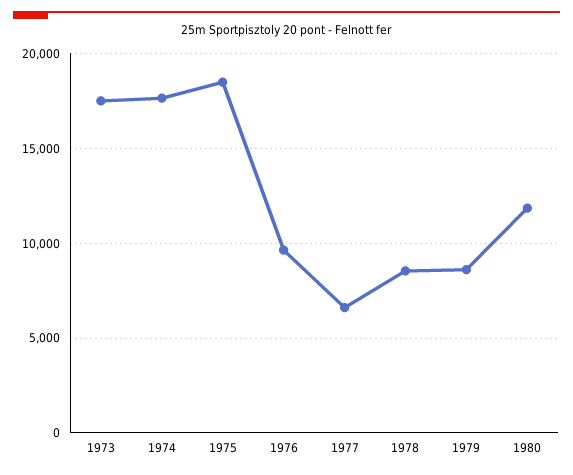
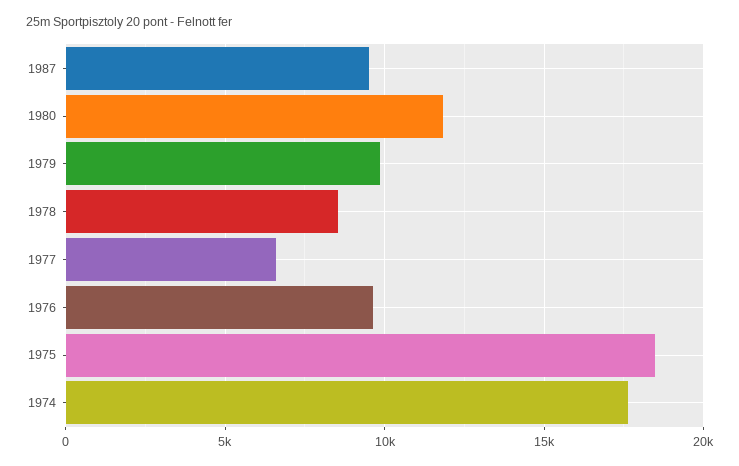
1973: 17500 -> none
1979: 8500 -> 10000
1987: none -> 9500

